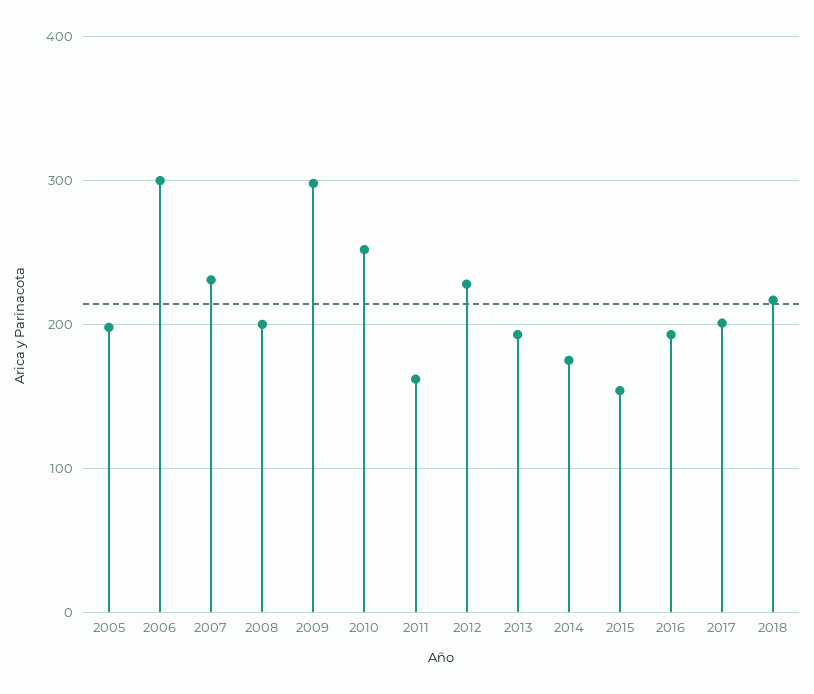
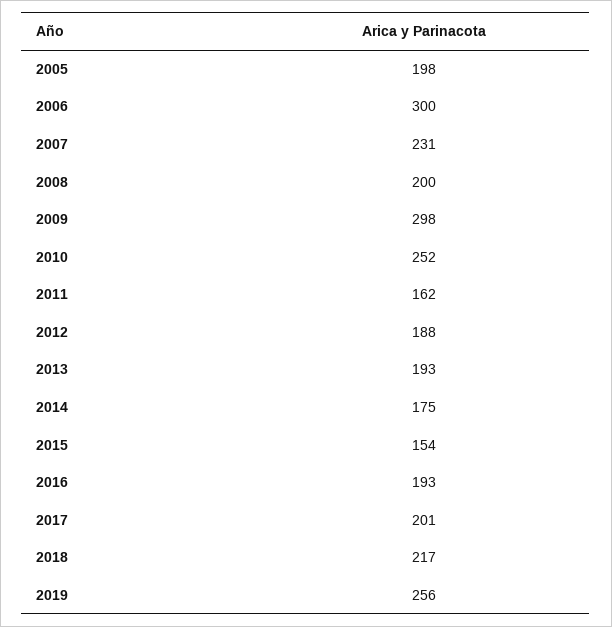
2012: 230 -> 188
2019: none -> 256

